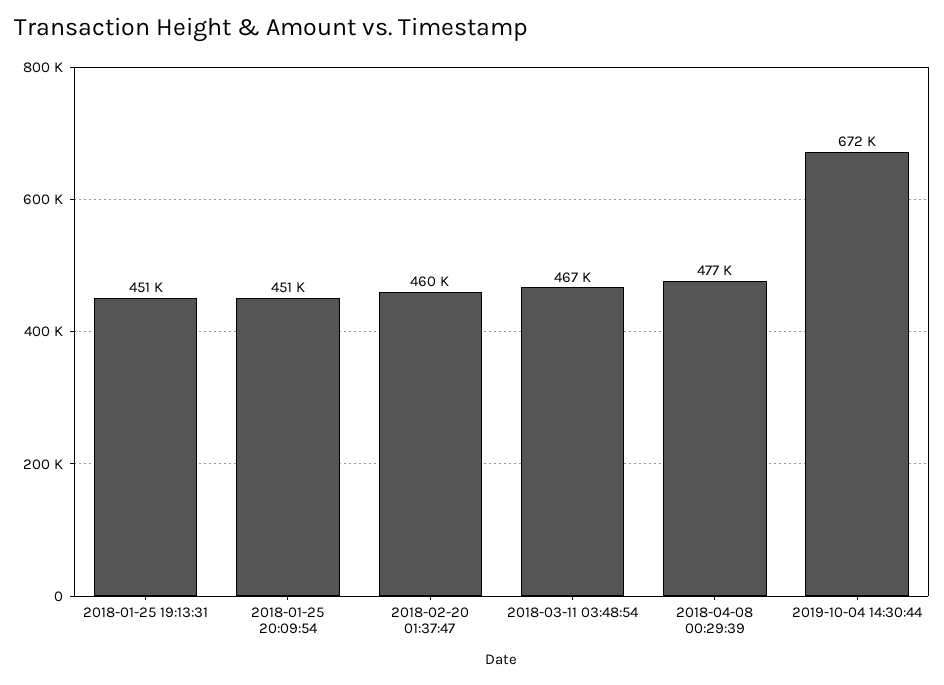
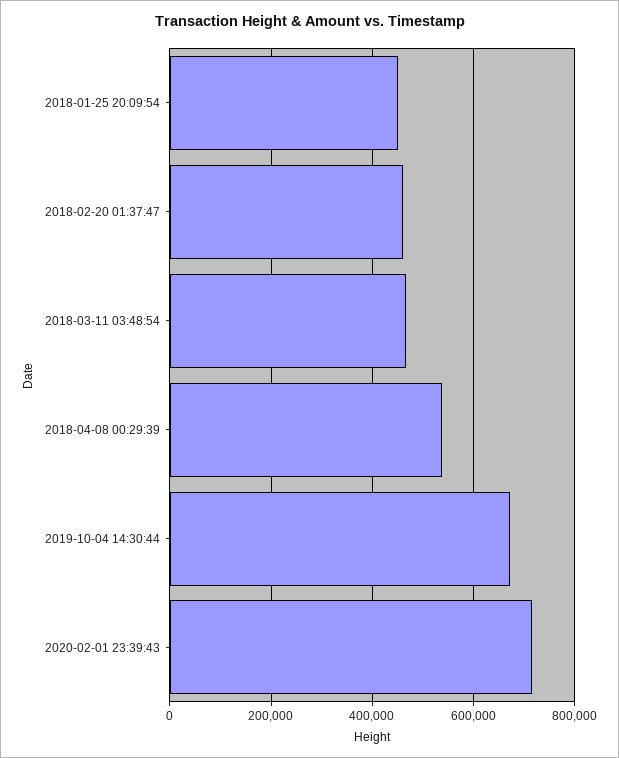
2018-01-25 19:13:31: 451000 -> none
2018-04-08 00:29:39: 477000 -> 540000
2020-02-01 23:39:43: none -> 720000

